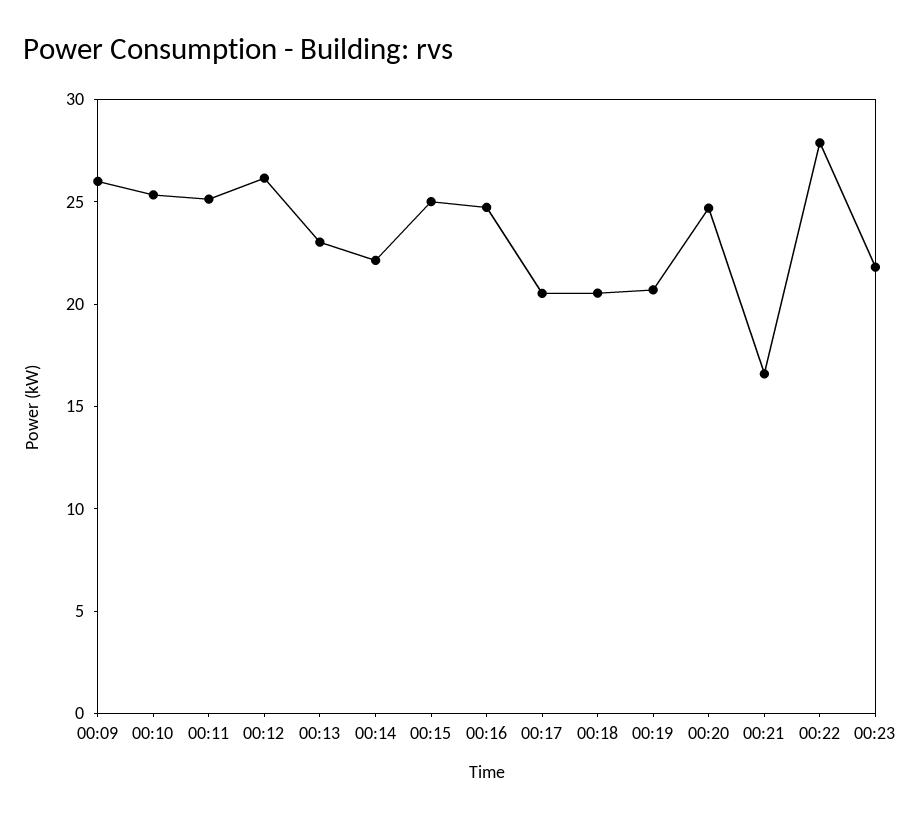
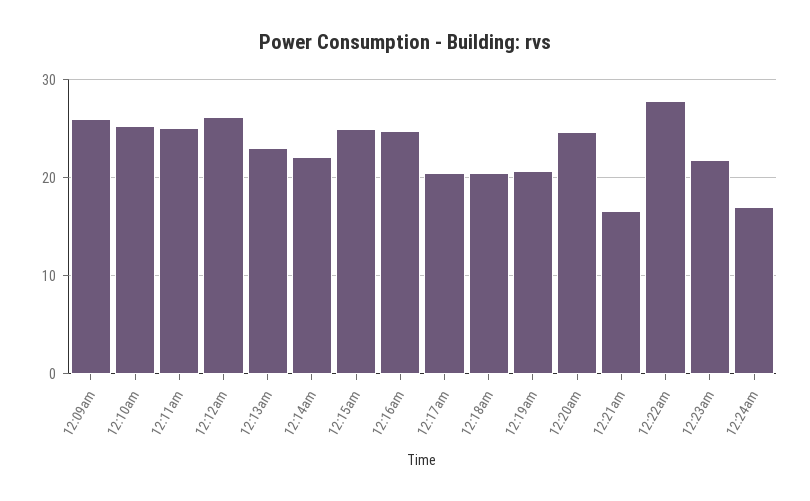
12:24am: none -> 17

